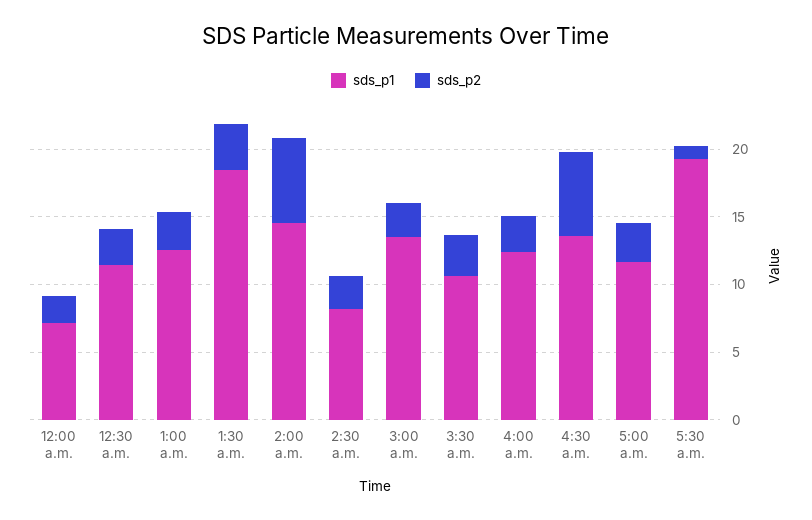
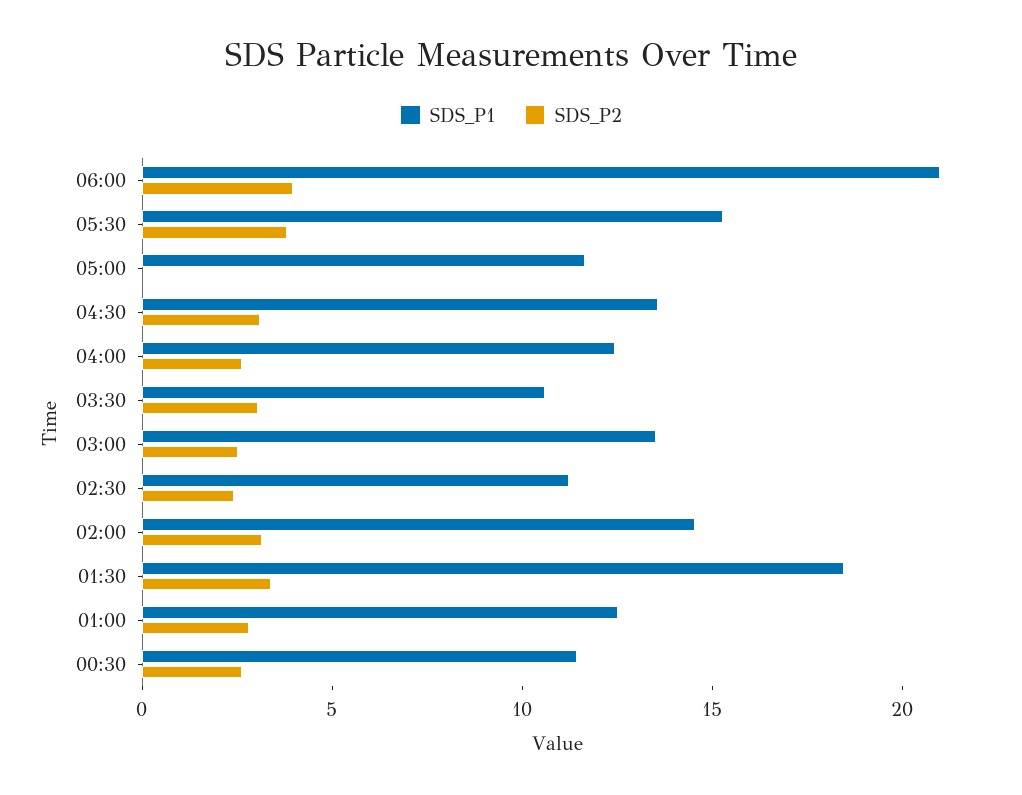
sds_p1, 12:00 a.m.: 7 -> none
sds_p2, 12:00 a.m.: 2 -> none
sds_p2, 2:00 a.m.: 6 -> 3
sds_p1, 2:30 a.m.: 8 -> 11
sds_p2, 4:30 a.m.: 6 -> 3
sds_p2, 5:00 a.m.: 3 -> 0
sds_p1, 5:30 a.m.: 19 -> 15
sds_p2, 5:30 a.m.: 1 -> 4
sds_p1, 06:00: none -> 21
sds_p2, 06:00: none -> 4

